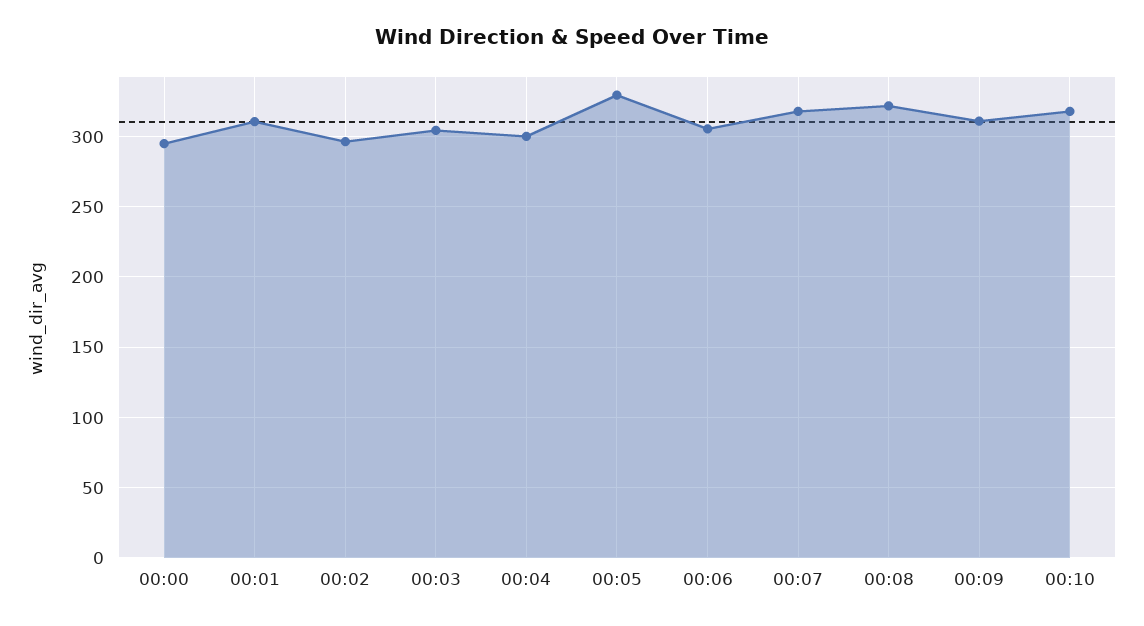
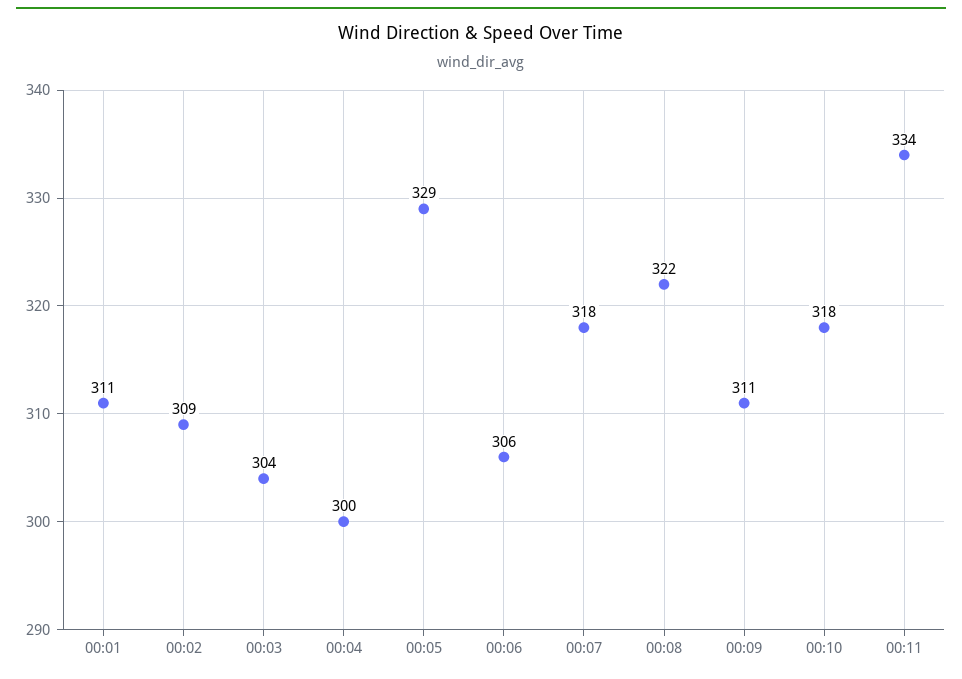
00:00: 295 -> none
00:02: 295 -> 309
00:11: none -> 334

